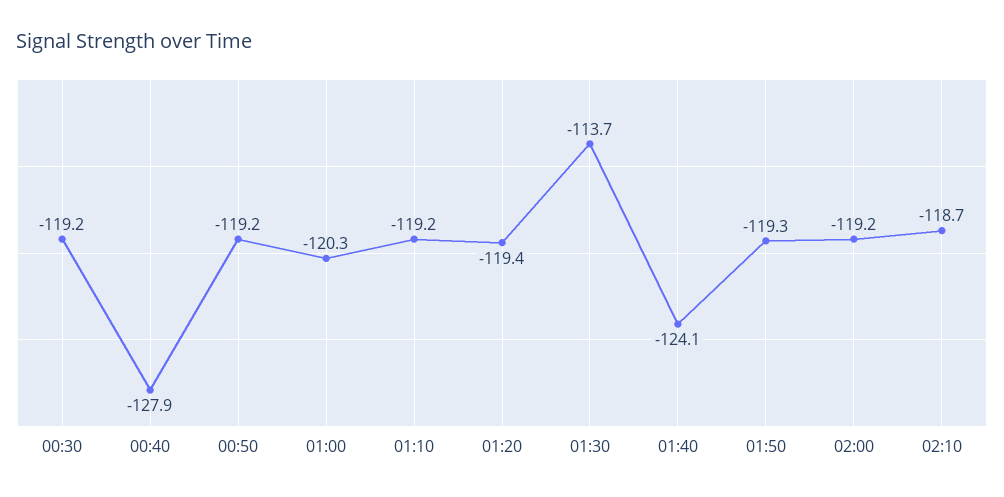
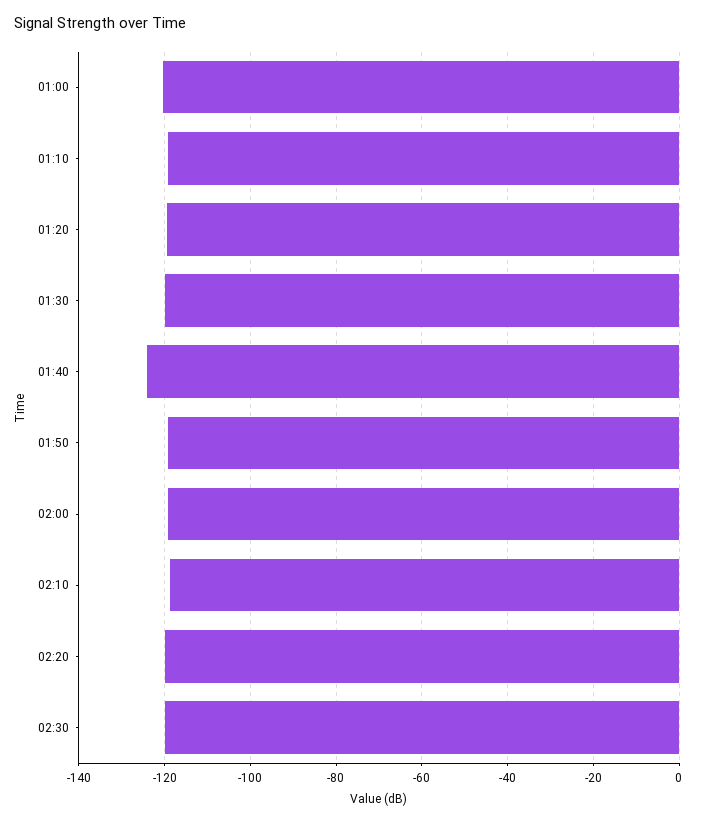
00:30: -119.2 -> none
00:40: -127.9 -> none
00:50: -119.2 -> none
01:30: -113.7 -> -120
02:20: none -> -120
02:30: none -> -120

